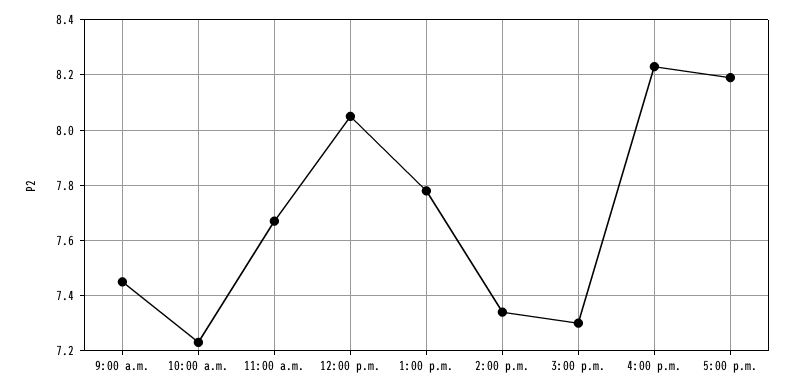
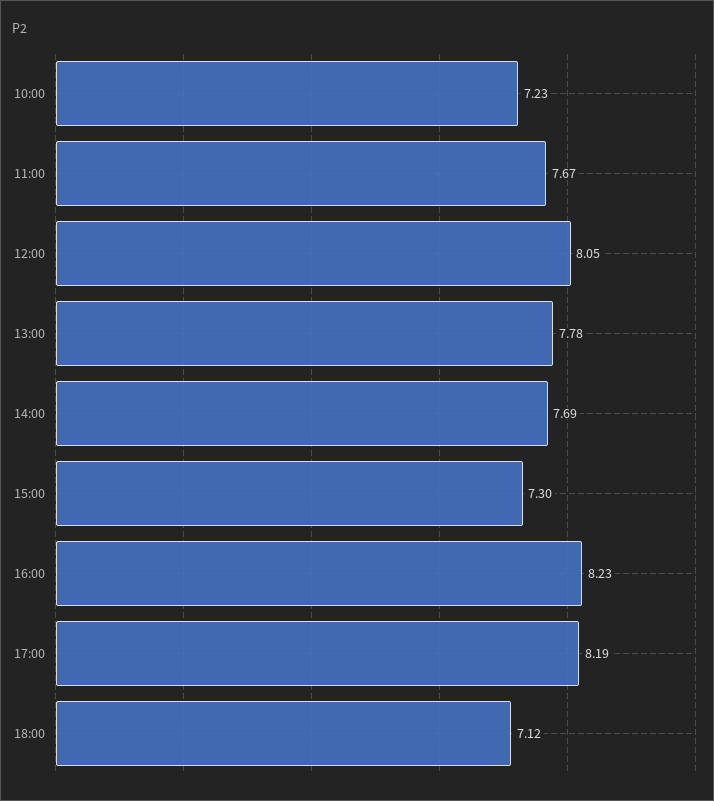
9:00 a.m.: 7.45 -> none
2:00 p.m.: 7.35 -> 7.69
18:00: none -> 7.12

